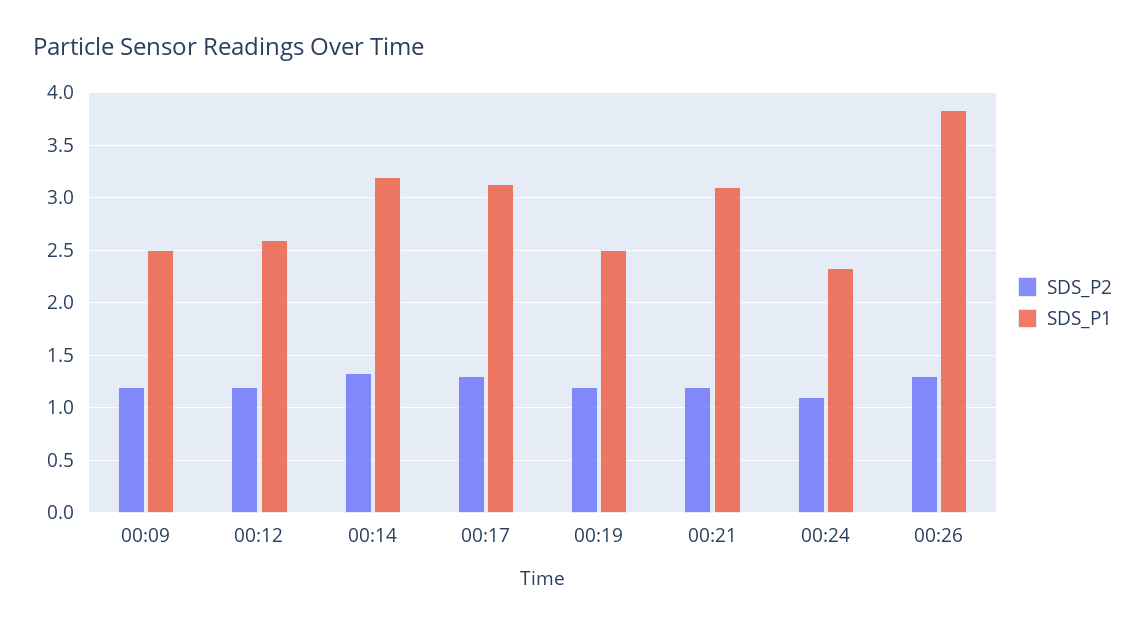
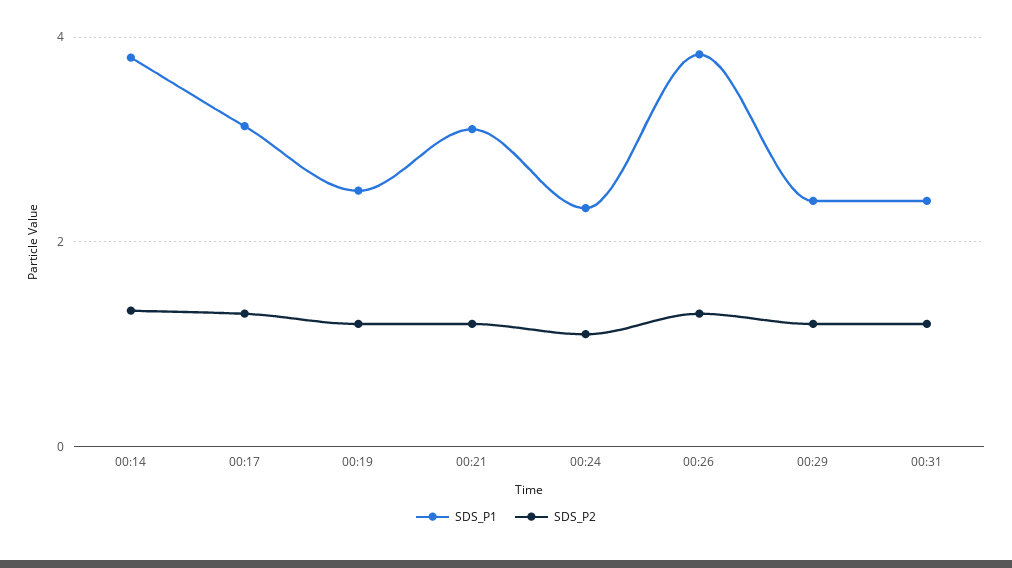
SDS_P2, 00:09: 1.2 -> none
SDS_P1, 00:09: 2.5 -> none
SDS_P2, 00:12: 1.2 -> none
SDS_P1, 00:12: 2.6 -> none
SDS_P1, 00:14: 3.2 -> 3.8
SDS_P1, 00:29: none -> 2.4
SDS_P2, 00:29: none -> 1.2
SDS_P1, 00:31: none -> 2.4
SDS_P2, 00:31: none -> 1.2

